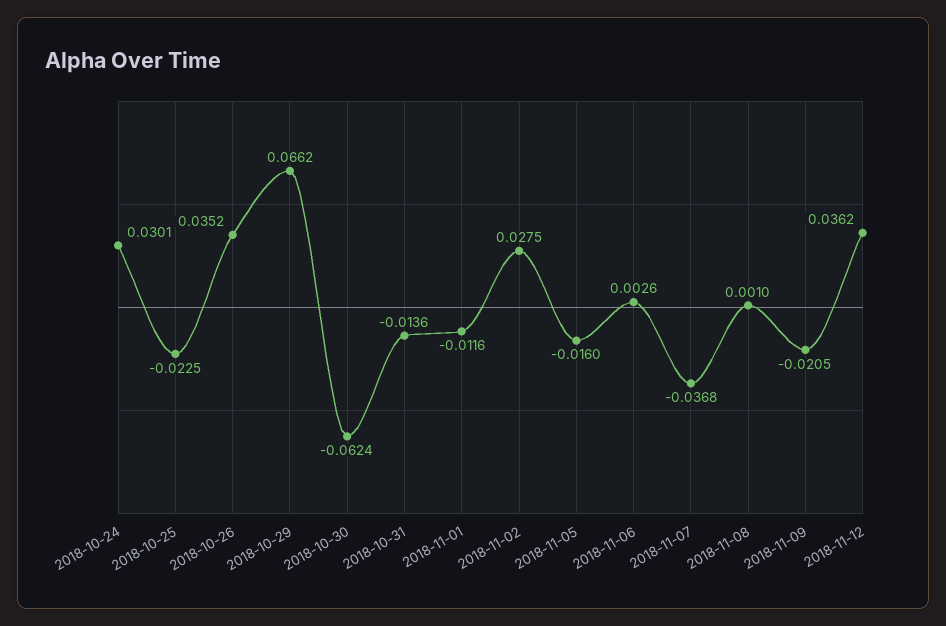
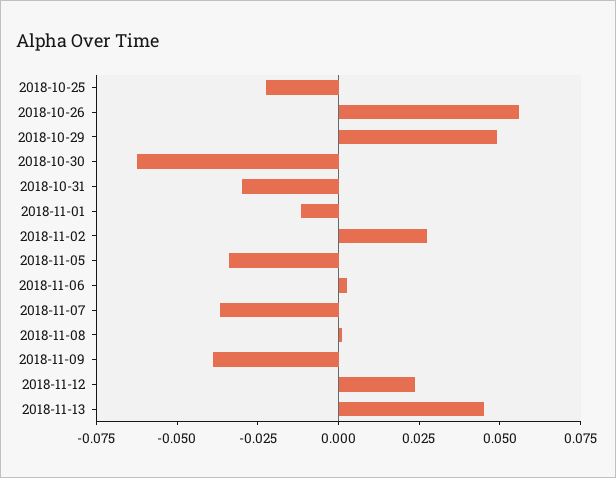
2018-10-24: 0.0301 -> none
2018-10-26: 0.0352 -> 0.055
2018-10-29: 0.0662 -> 0.05
2018-10-31: -0.0136 -> -0.03
2018-11-05: -0.016 -> -0.035
2018-11-09: -0.0205 -> -0.04
2018-11-12: 0.0362 -> 0.025
2018-11-13: none -> 0.045

